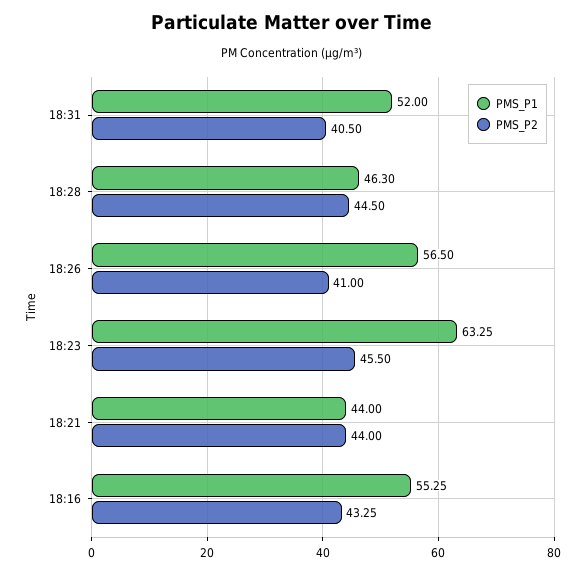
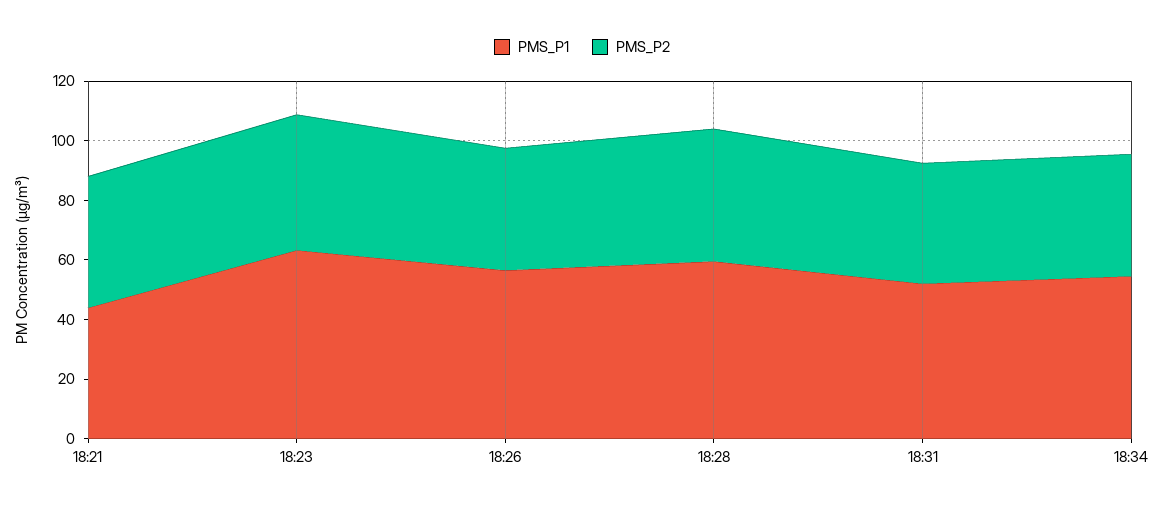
PMS_P1, 18:28: 46.3 -> 60
PMS_P1, 18:16: 55.25 -> none
PMS_P2, 18:16: 43.25 -> none
PMS_P1, 18:34: none -> 55
PMS_P2, 18:34: none -> 40

